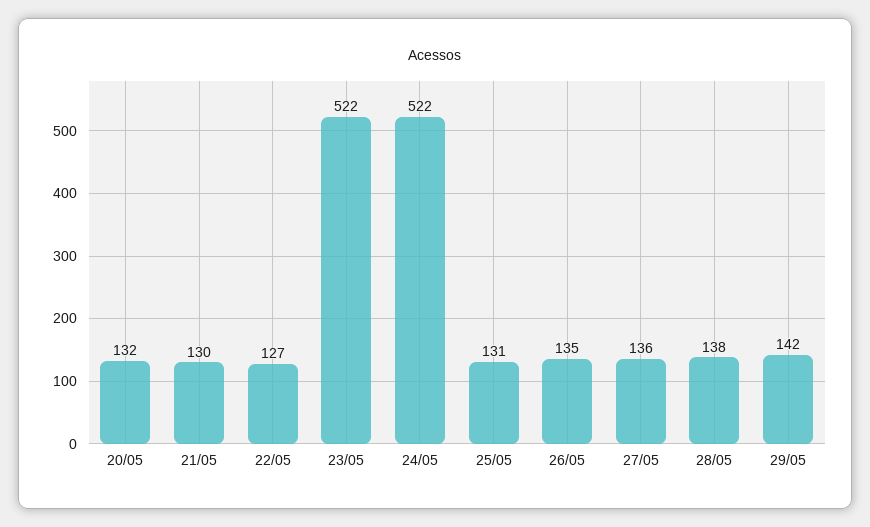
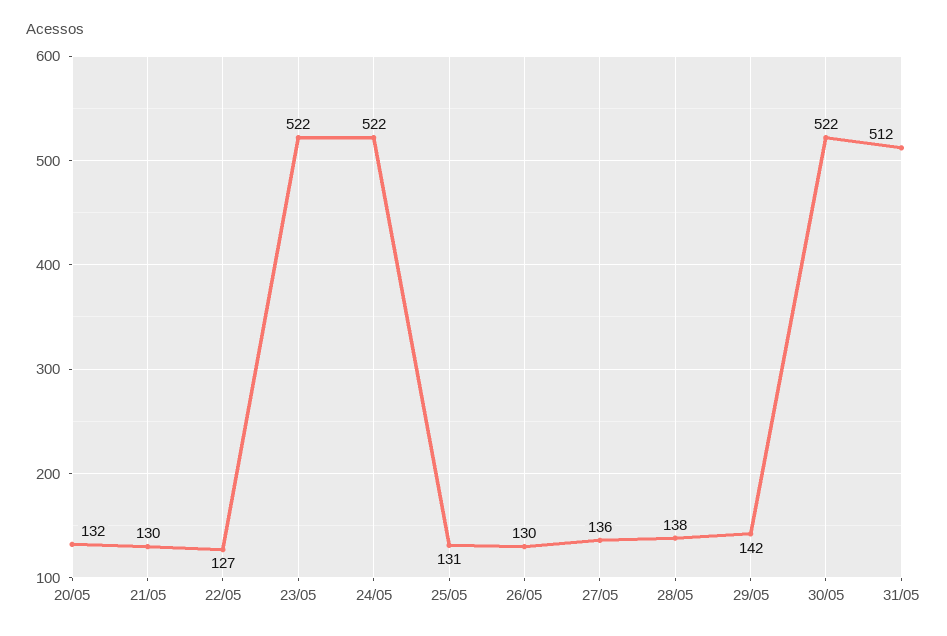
26/05: 135 -> 130
30/05: none -> 522
31/05: none -> 512

